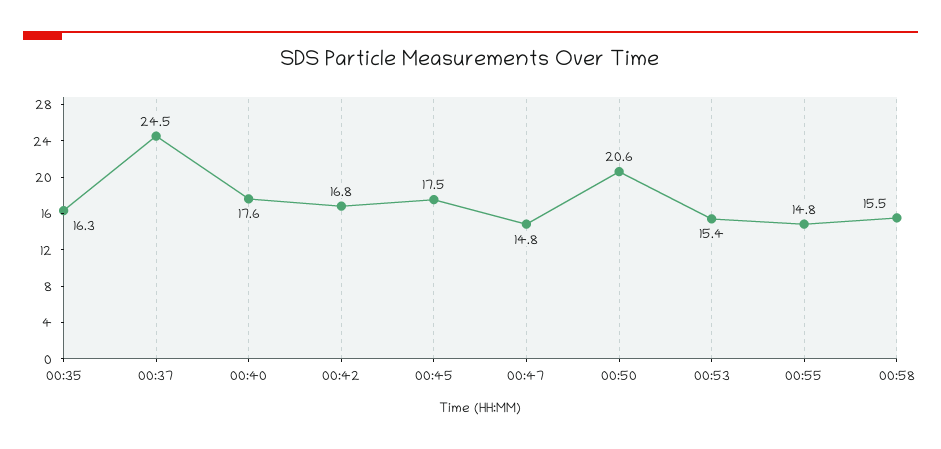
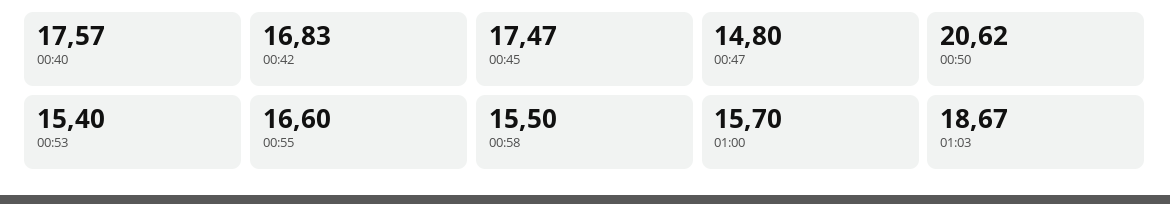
00:35: 16.3 -> none
00:37: 24.5 -> none
00:55: 14.8 -> 16.6
01:00: none -> 15.7
01:03: none -> 18.67

